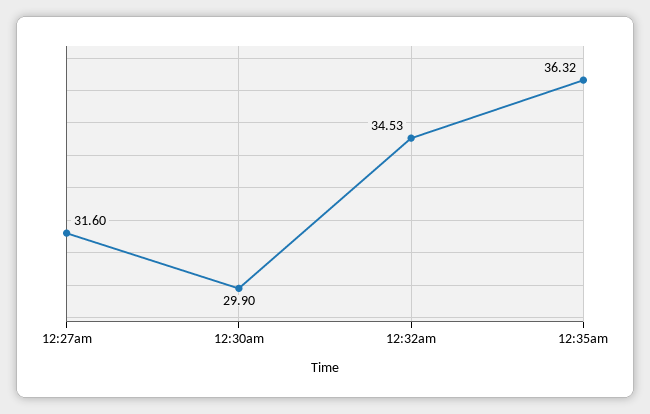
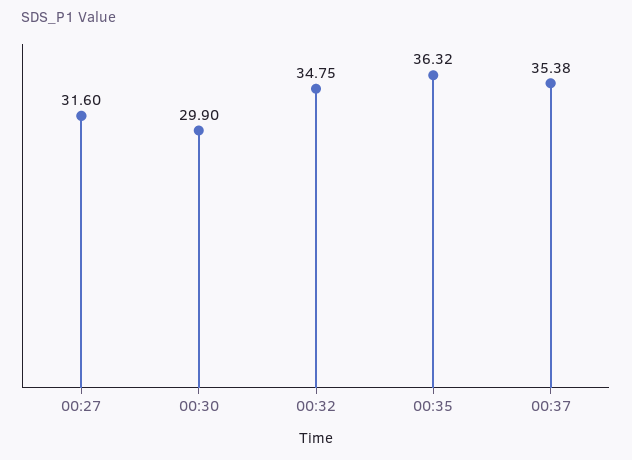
12:32am: 34.53 -> 34.75
00:37: none -> 35.38

